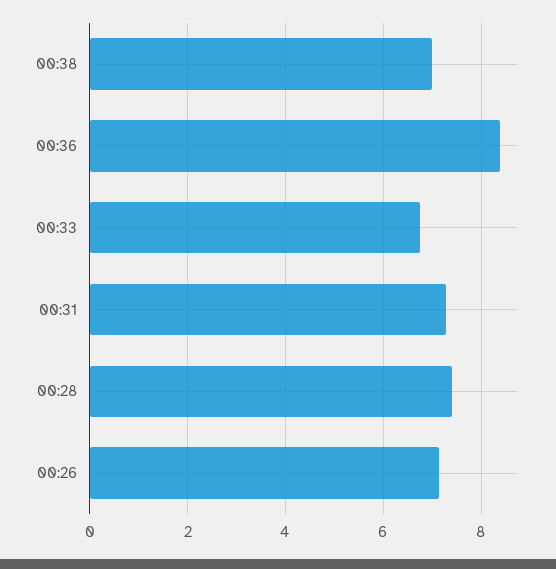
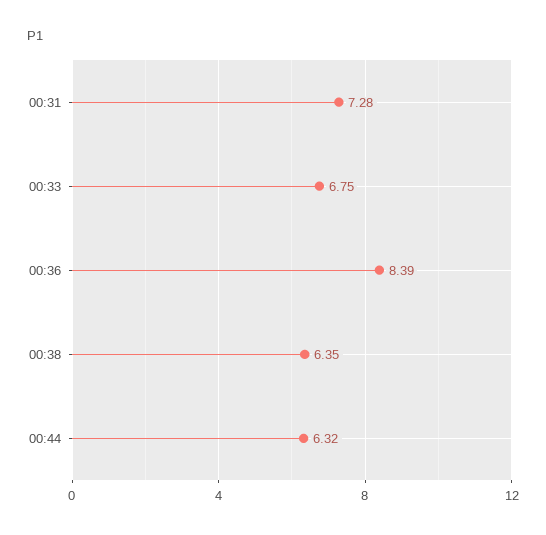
00:38: 7 -> 6.35
00:28: 7.4 -> none
00:26: 7.2 -> none
00:44: none -> 6.32

